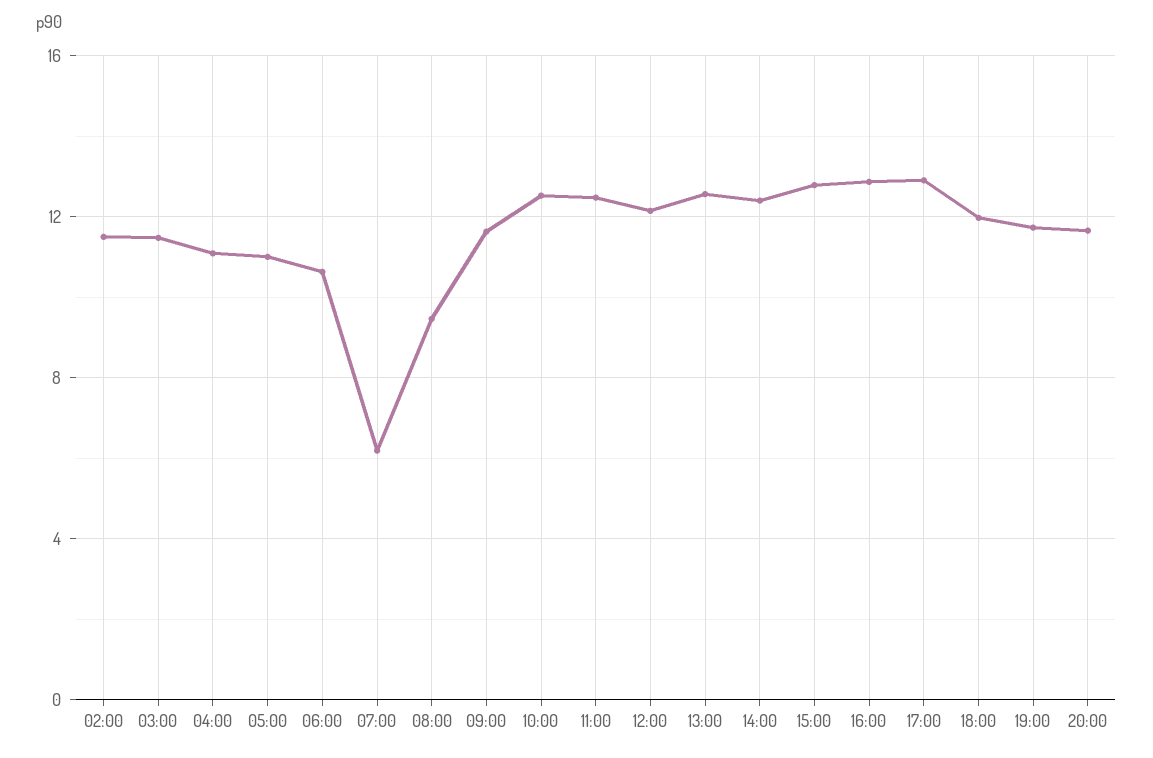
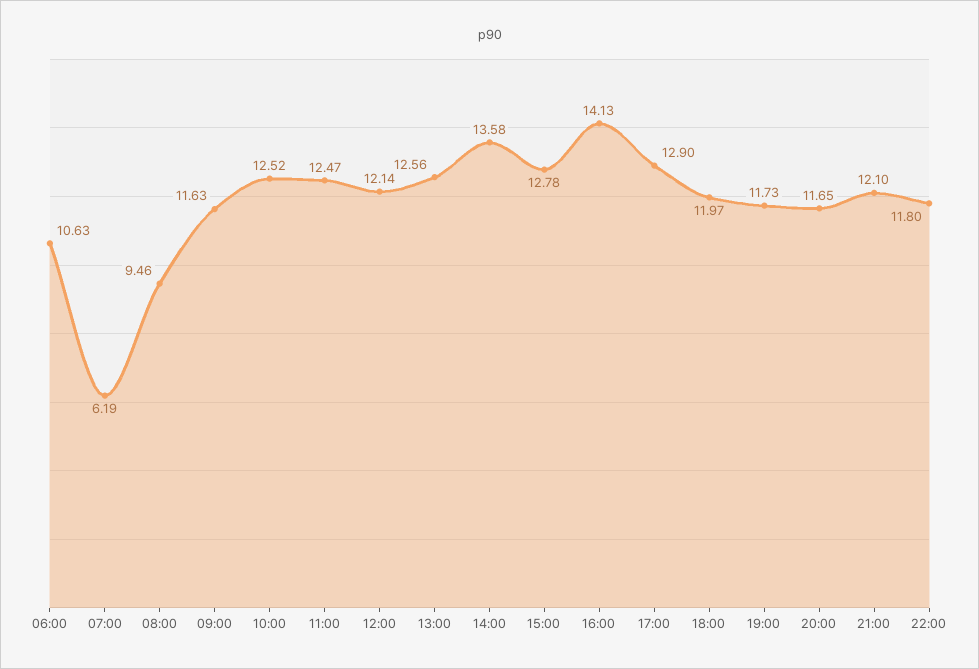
02:00: 11.5 -> none
03:00: 11.5 -> none
04:00: 11 -> none
05:00: 11 -> none
14:00: 12.5 -> 13.58
16:00: 13 -> 14.13
21:00: none -> 12.1
22:00: none -> 11.8

